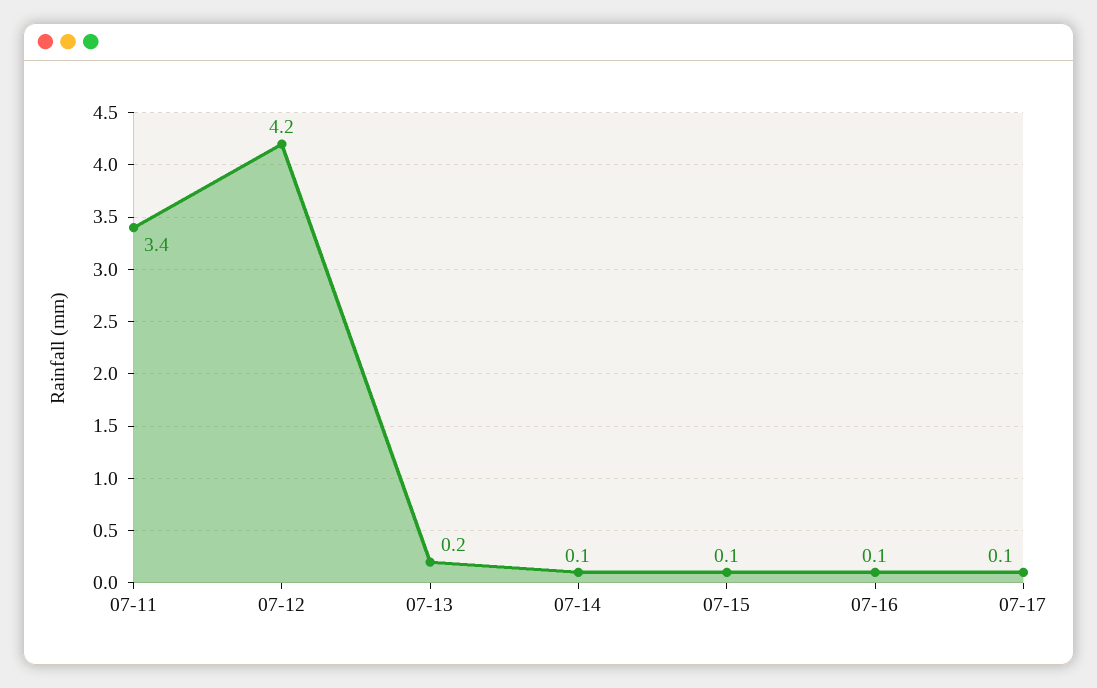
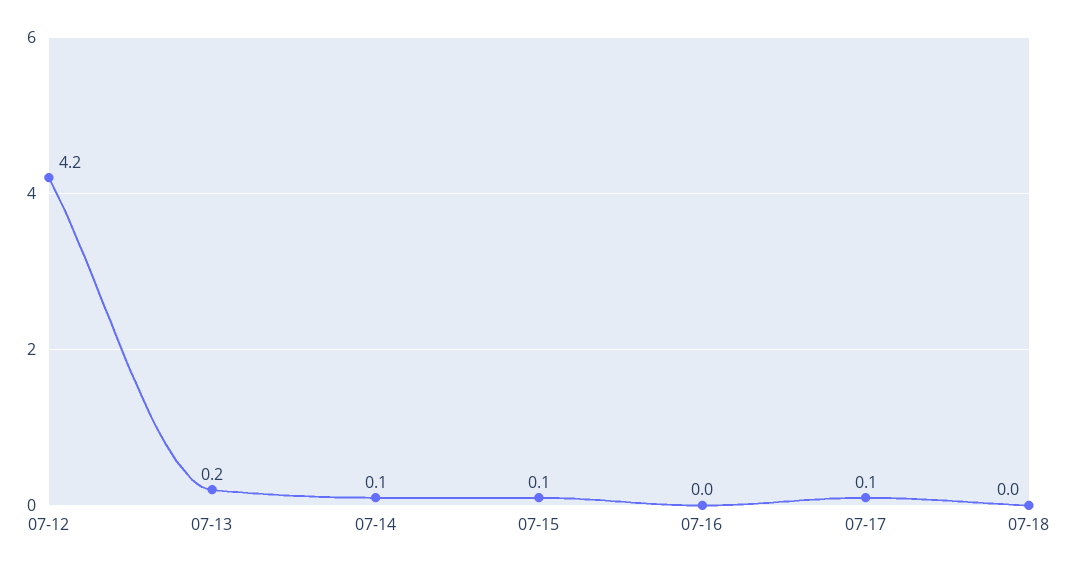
07-11: 3.4 -> none
07-16: 0.1 -> 0
07-18: none -> 0

